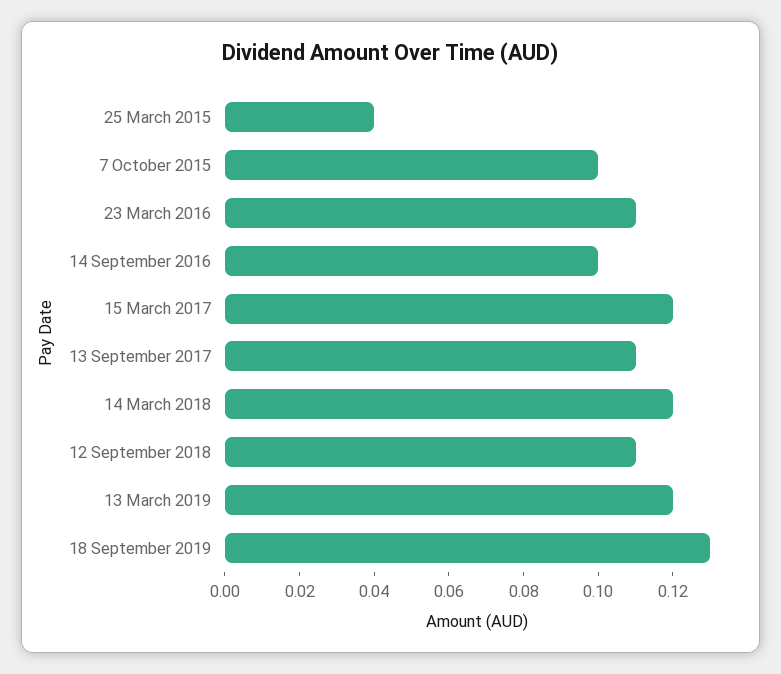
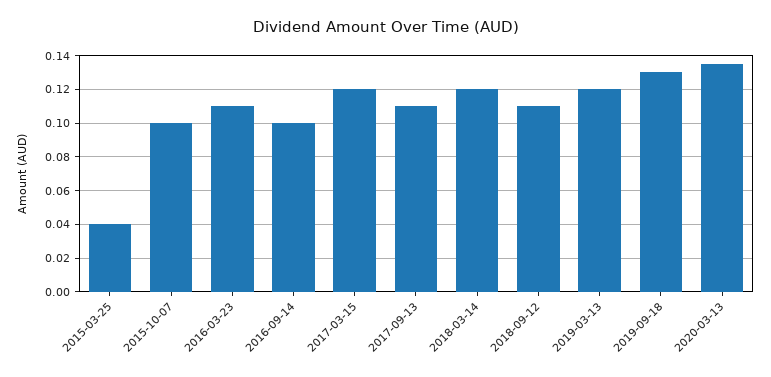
2020-03-13: none -> 0.135

